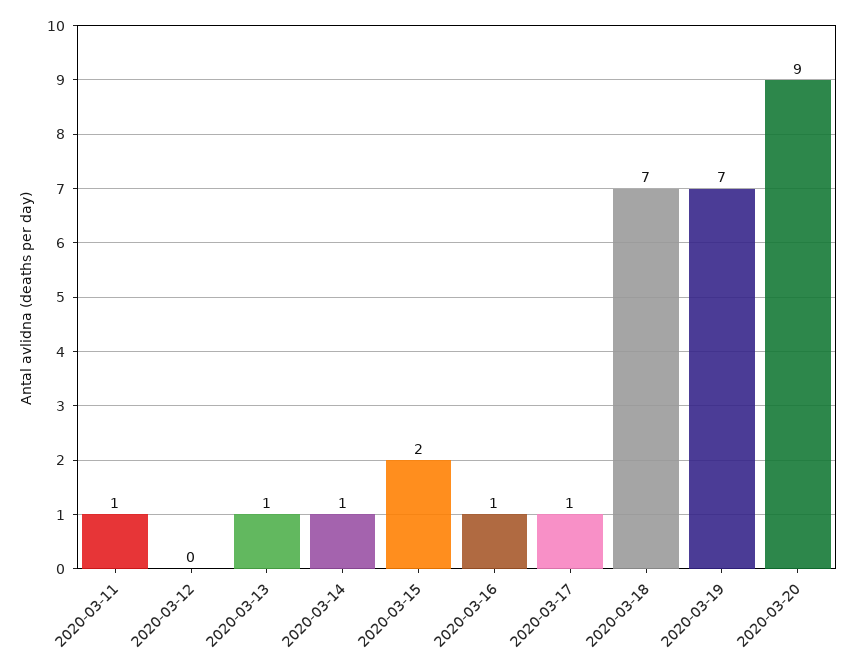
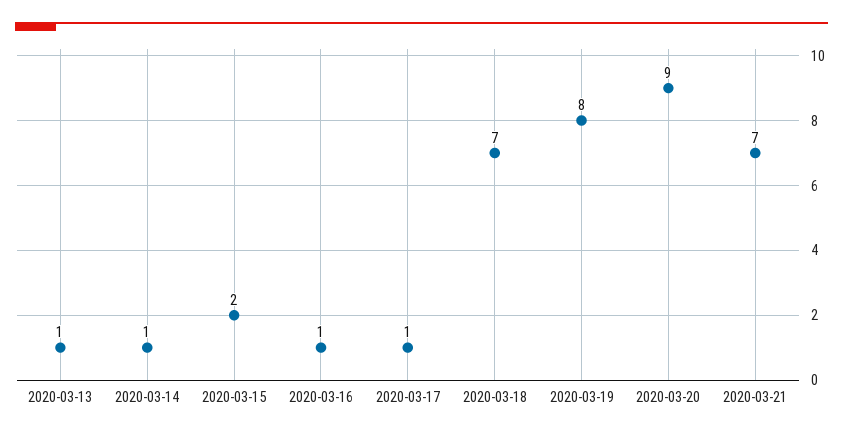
2020-03-11: 1 -> none
2020-03-12: 0 -> none
2020-03-19: 7 -> 8
2020-03-21: none -> 7

